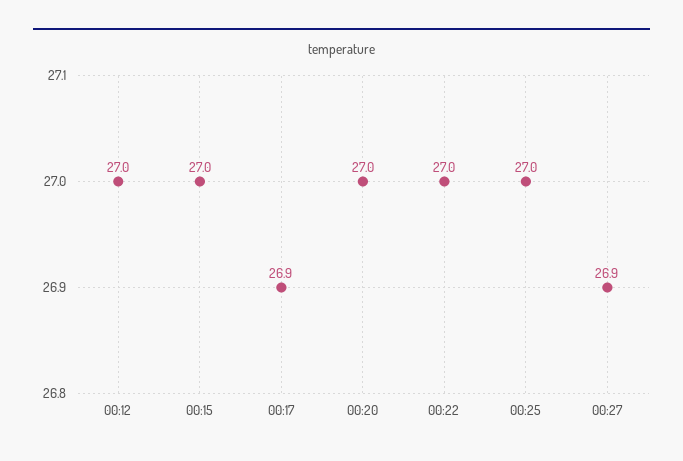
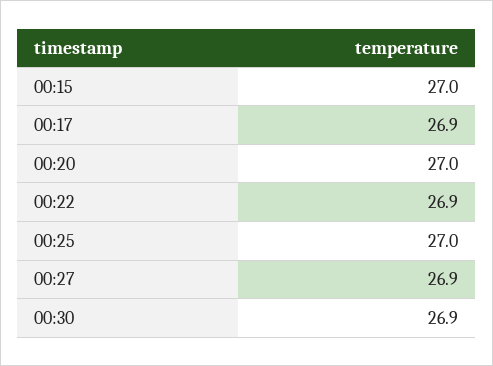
00:12: 27 -> none
00:22: 27 -> 26.9
00:30: none -> 26.9

